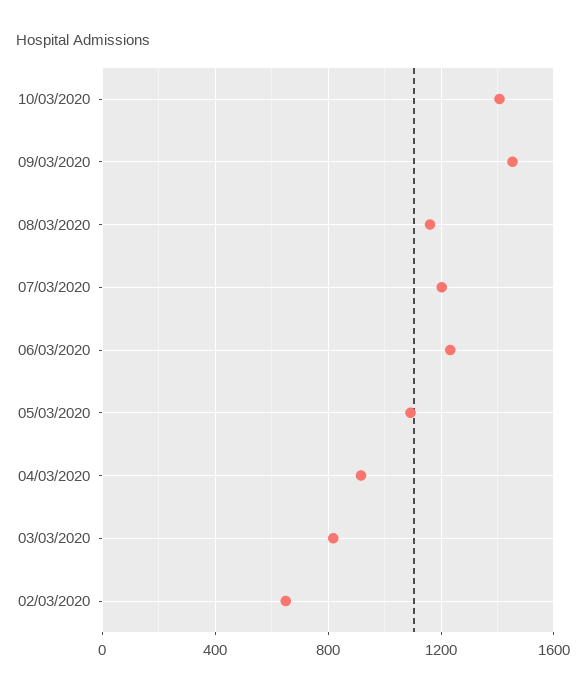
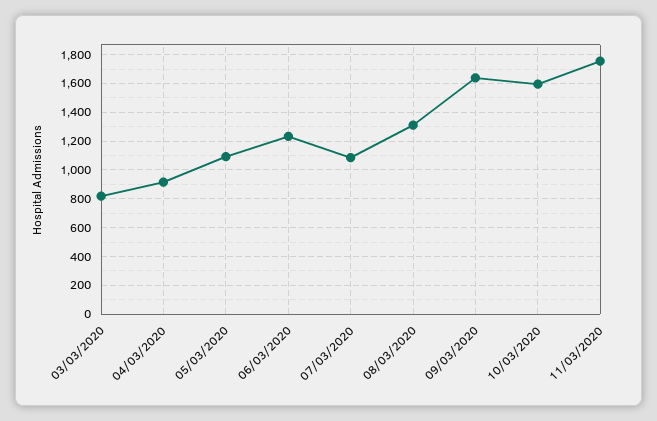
10/03/2020: 1400 -> 1600
09/03/2020: 1450 -> 1650
08/03/2020: 1150 -> 1300
07/03/2020: 1200 -> 1100
02/03/2020: 650 -> none
11/03/2020: none -> 1750

